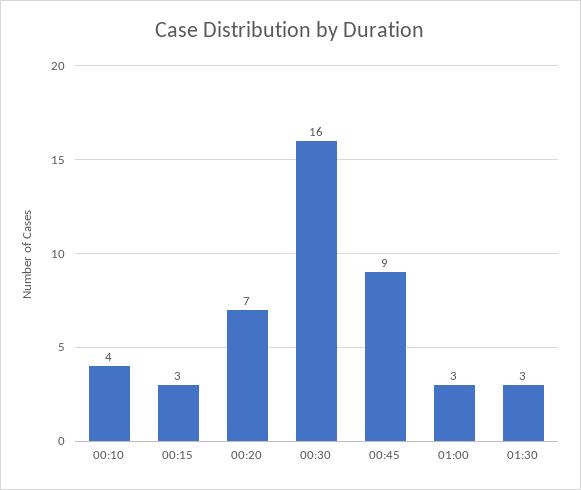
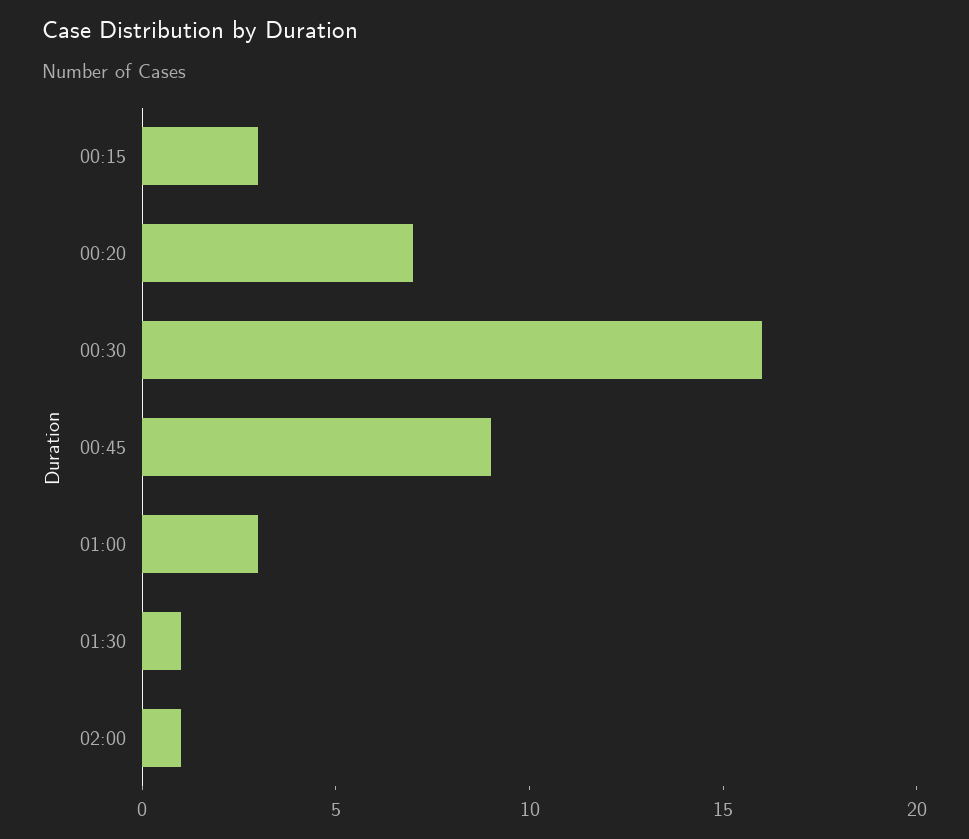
00:10: 4 -> none
01:30: 3 -> 1
02:00: none -> 1

